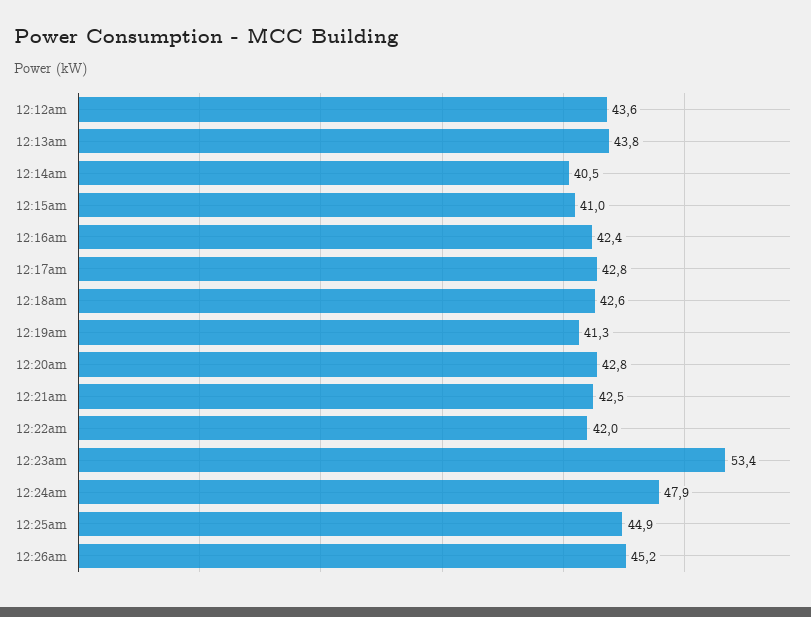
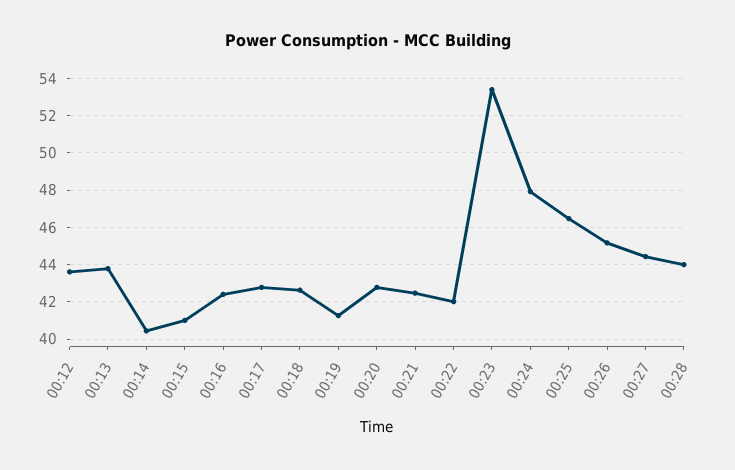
12:25am: 44.9 -> 46.5
00:27: none -> 44.5
00:28: none -> 44

